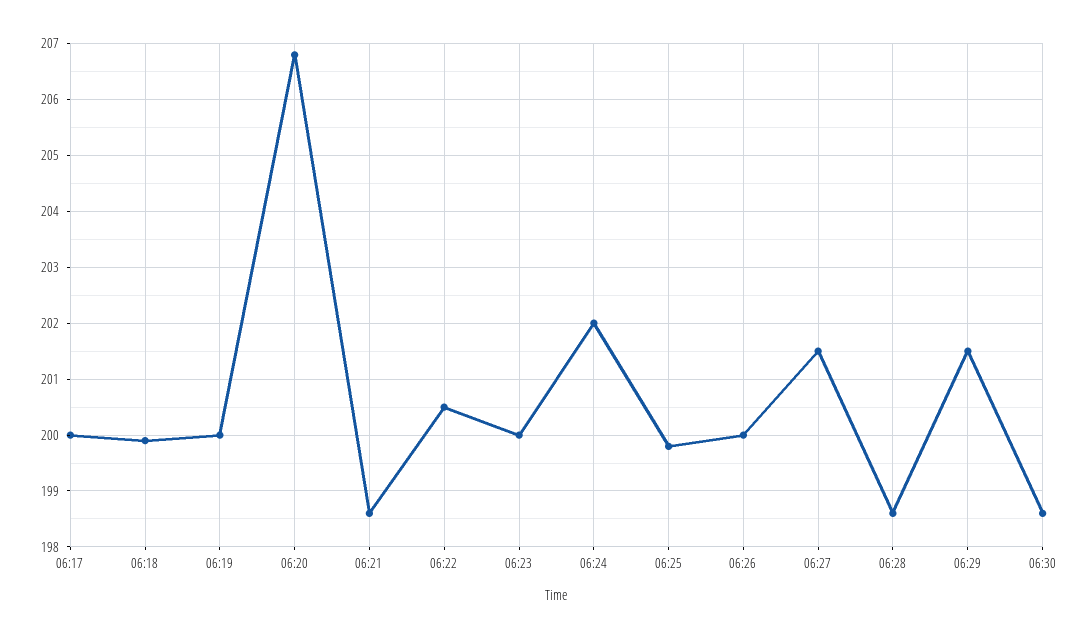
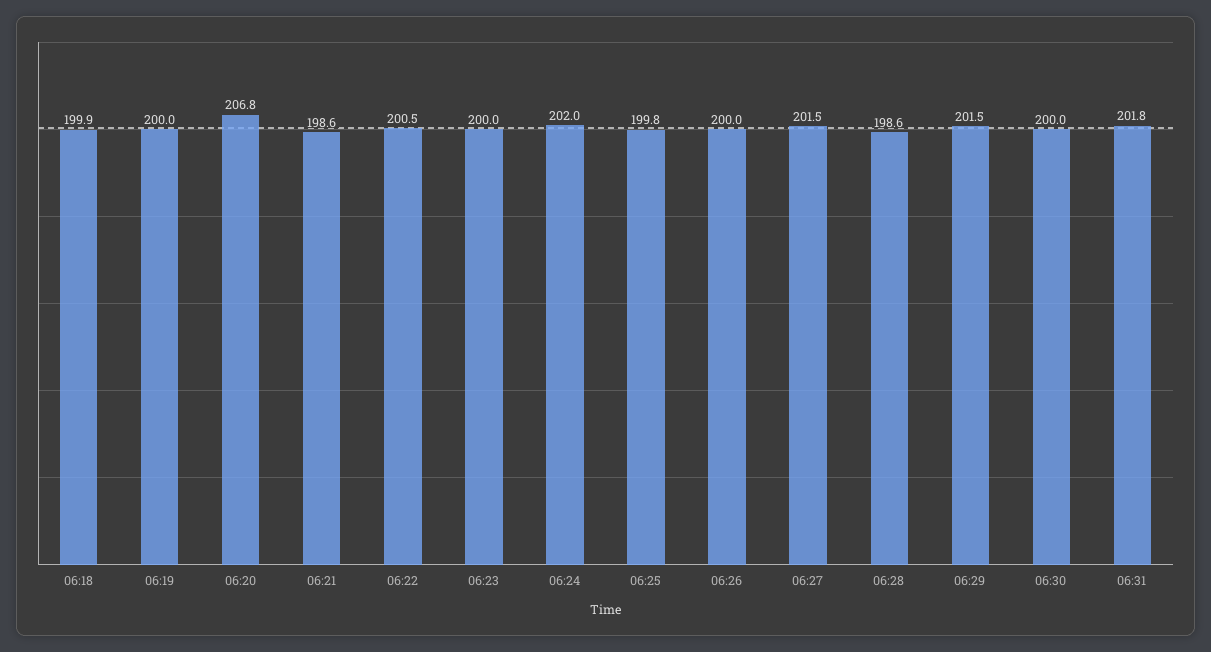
06:17: 200 -> none
06:30: 198.5 -> 200
06:31: none -> 201.8

